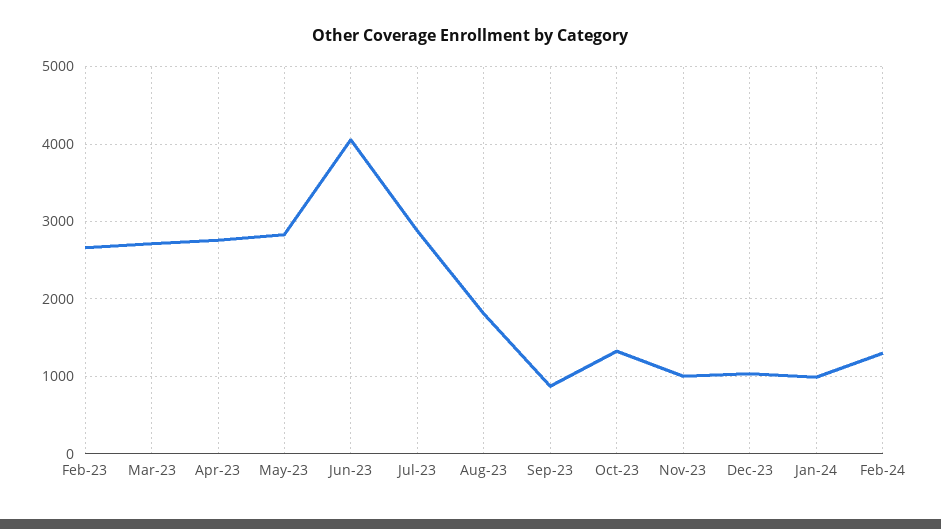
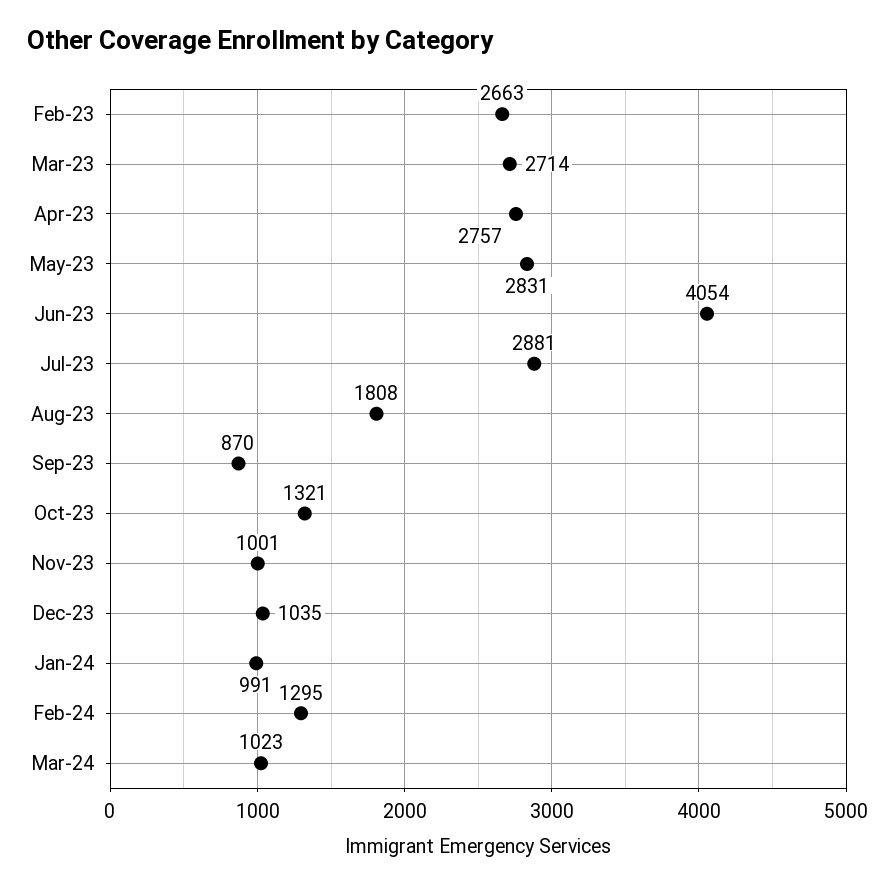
Mar-24: none -> 1023

